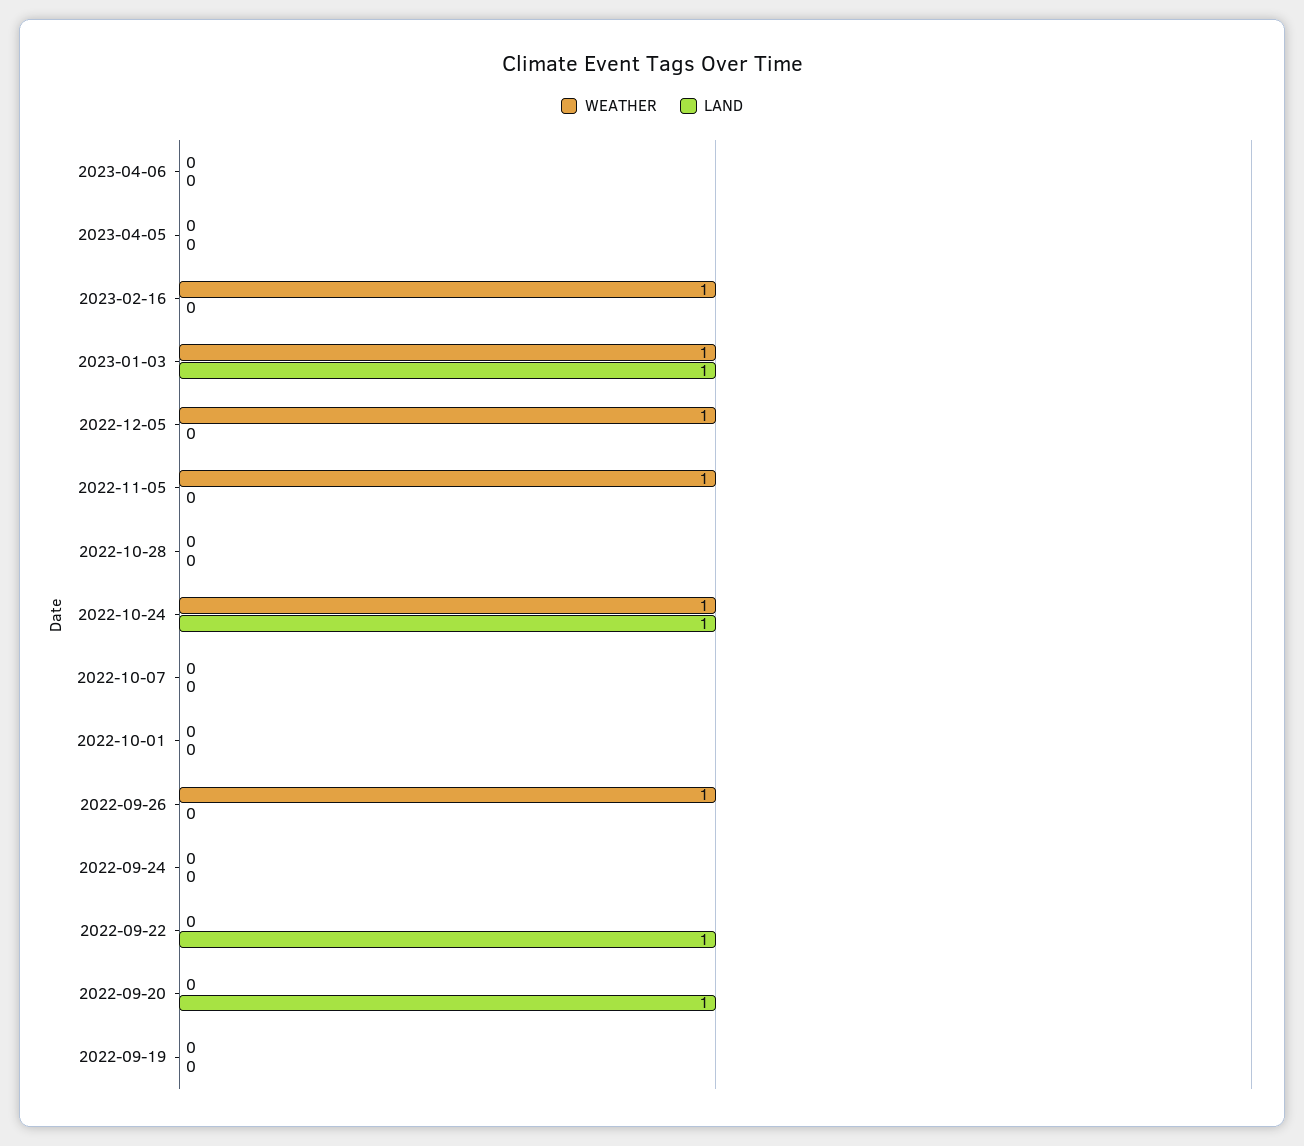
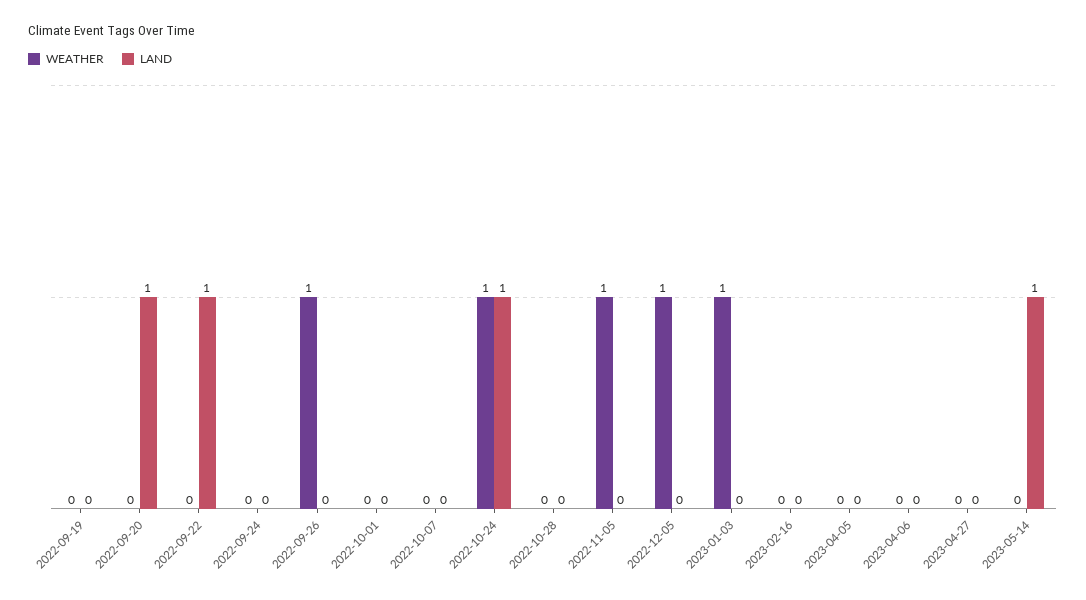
WEATHER, 2023-02-16: 1 -> 0
LAND, 2023-01-03: 1 -> 0
WEATHER, 2023-04-27: none -> 0
LAND, 2023-04-27: none -> 0
WEATHER, 2023-05-14: none -> 0
LAND, 2023-05-14: none -> 1

